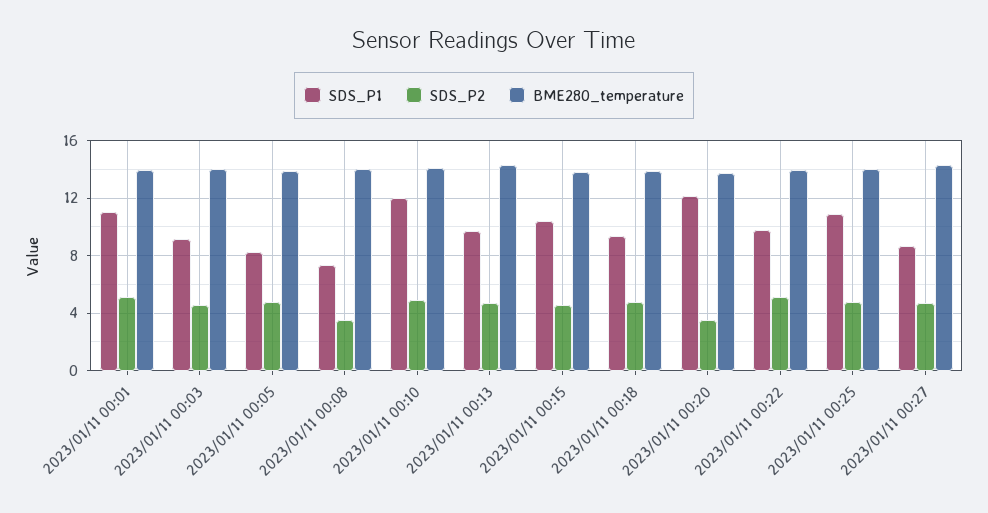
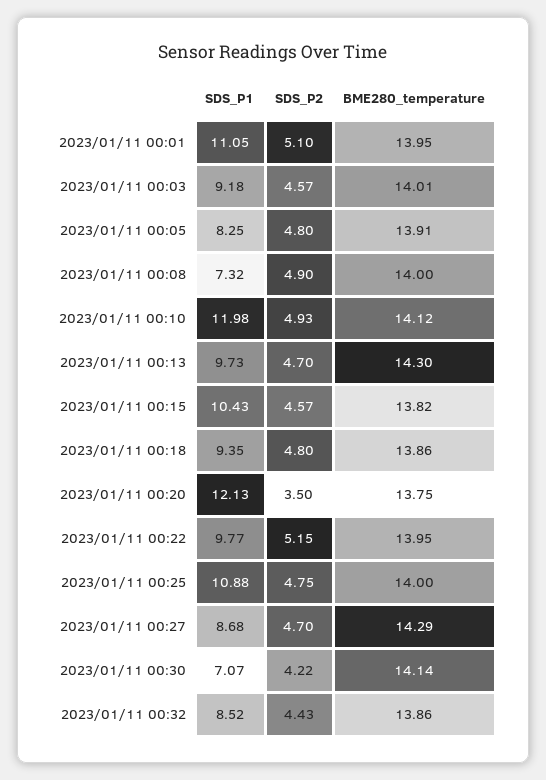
SDS_P2, 2023/01/11 00:08: 3.5 -> 4.9
SDS_P1, 2023/01/11 00:30: none -> 7.07
SDS_P2, 2023/01/11 00:30: none -> 4.22
BME280_temperature, 2023/01/11 00:30: none -> 14.14
SDS_P1, 2023/01/11 00:32: none -> 8.52
SDS_P2, 2023/01/11 00:32: none -> 4.43
BME280_temperature, 2023/01/11 00:32: none -> 13.86

